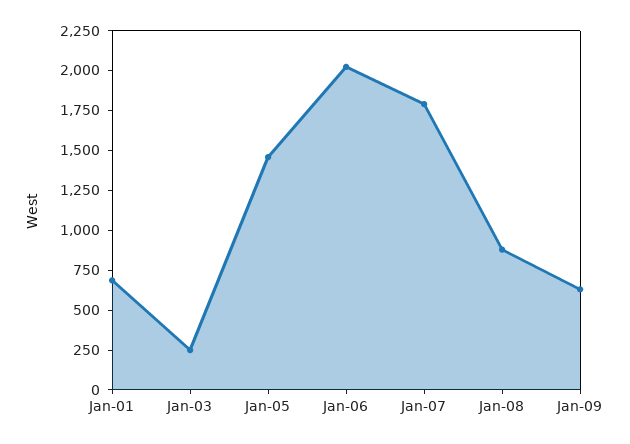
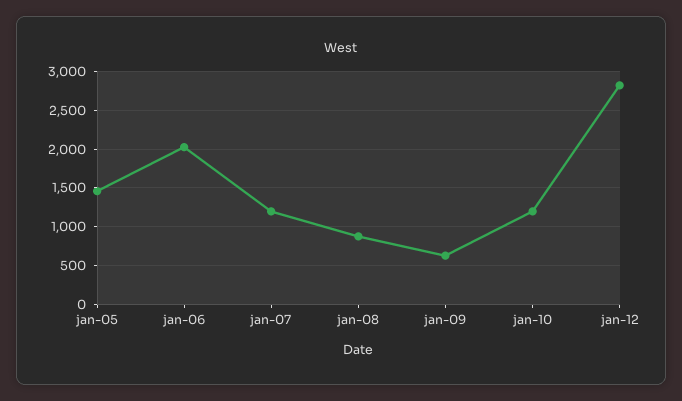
Jan-01: 750 -> none
Jan-03: 250 -> none
Jan-07: 1750 -> 1200
jan-10: none -> 1200
jan-12: none -> 2800

